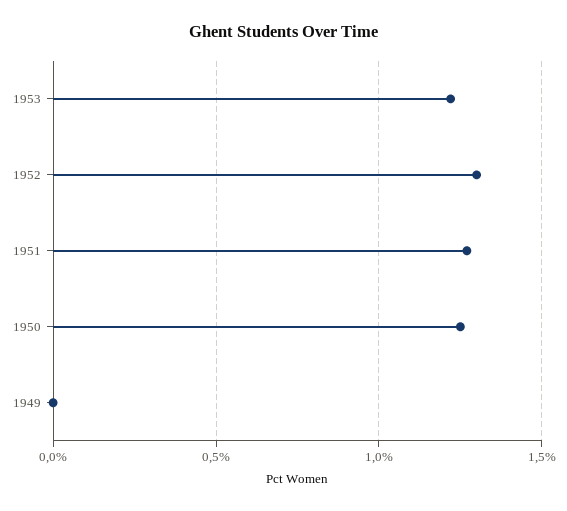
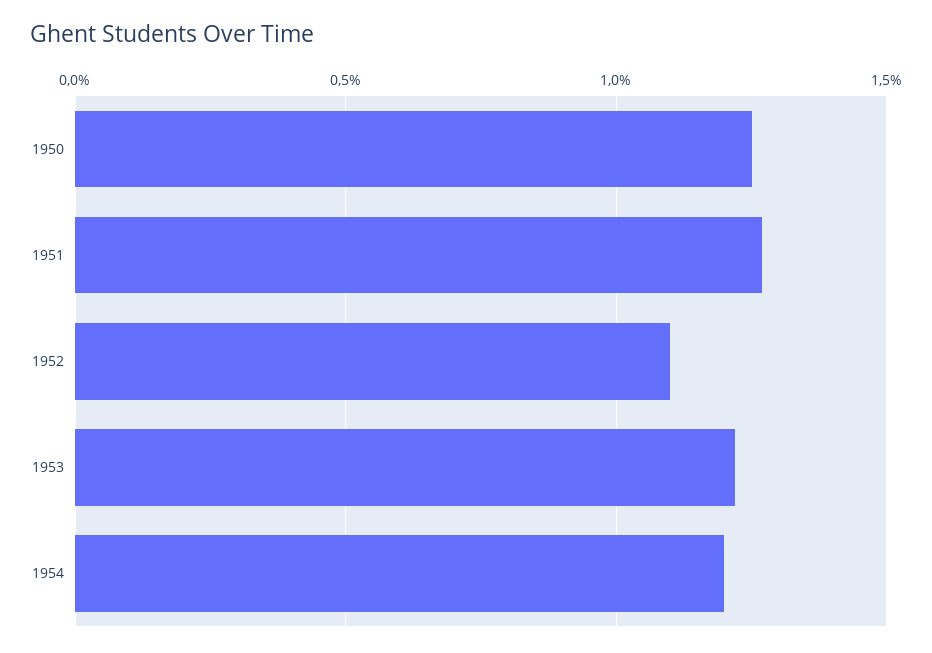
1952: 1.3 -> 1.1
1949: 0 -> none
1954: none -> 1.2

